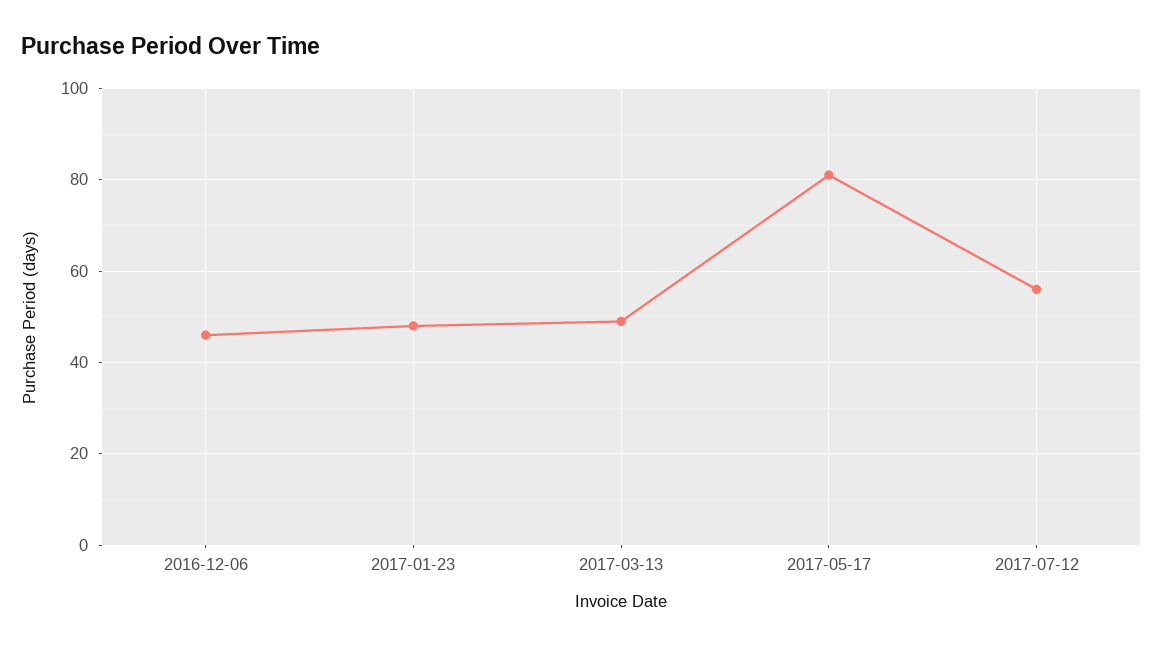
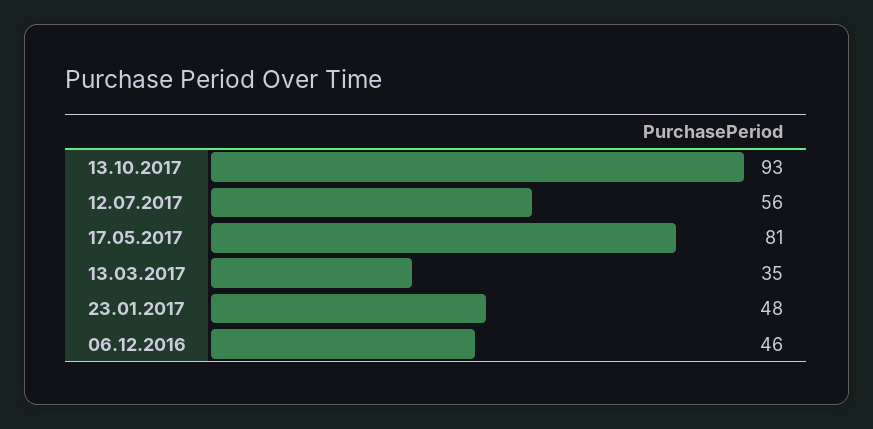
2017-03-13: 50 -> 35
13.10.2017: none -> 93

